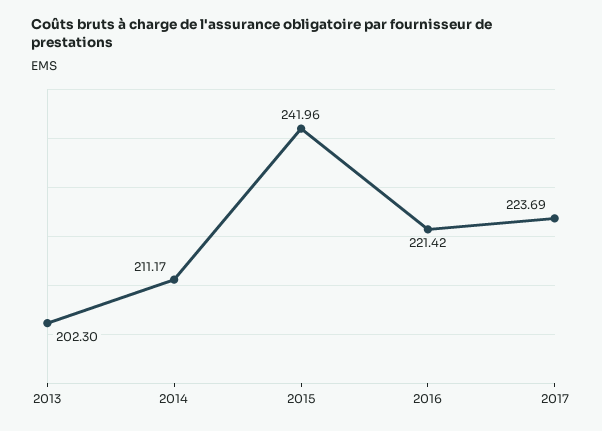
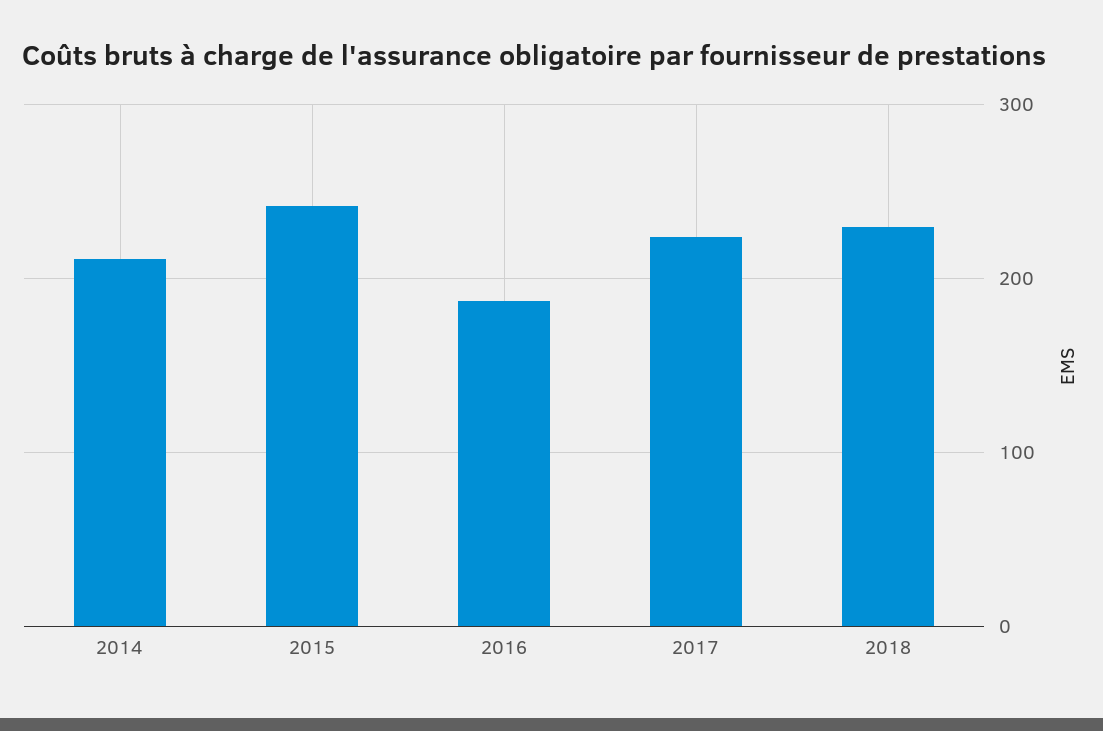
2013: 202.3 -> none
2016: 221.42 -> 190
2018: none -> 230

